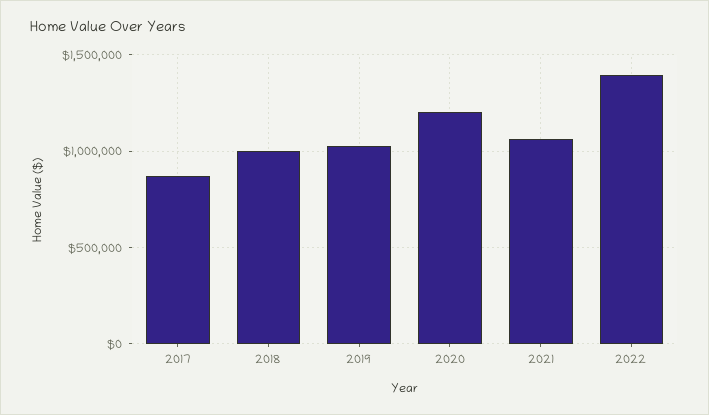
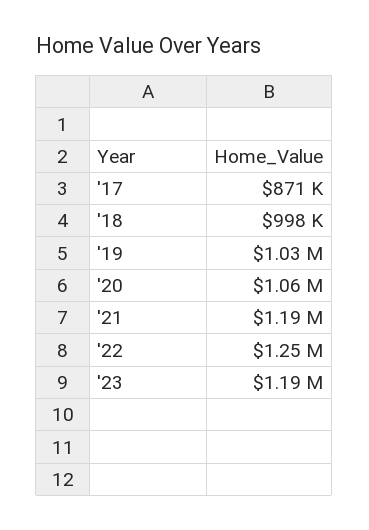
2020: 1200000 -> 1060000
2021: 1050000 -> 1190000
2022: 1400000 -> 1250000
'23: none -> 1190000

